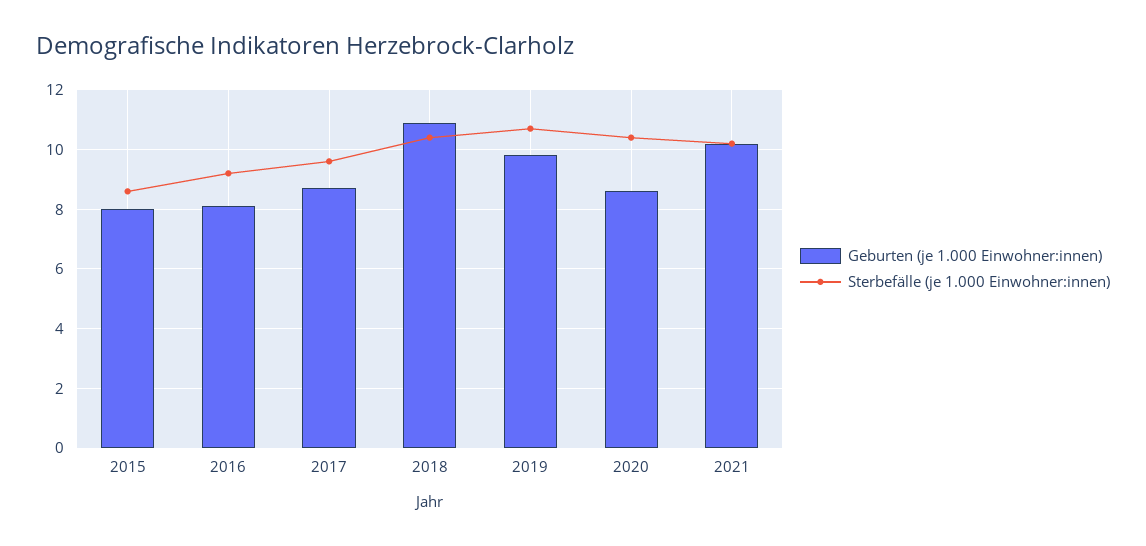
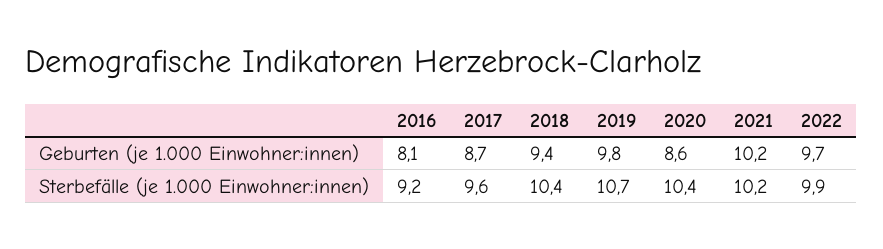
Geburten (je 1.000 Einwohner:innen), 2015: 8 -> none
Sterbefälle (je 1.000 Einwohner:innen), 2015: 8.5 -> none
Geburten (je 1.000 Einwohner:innen), 2018: 11 -> 9.4
Geburten (je 1.000 Einwohner:innen), 2022: none -> 9.7
Sterbefälle (je 1.000 Einwohner:innen), 2022: none -> 9.9

